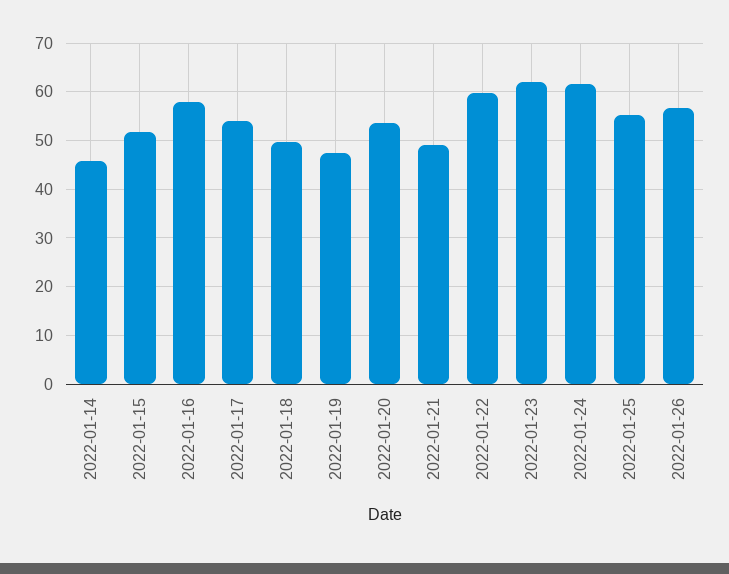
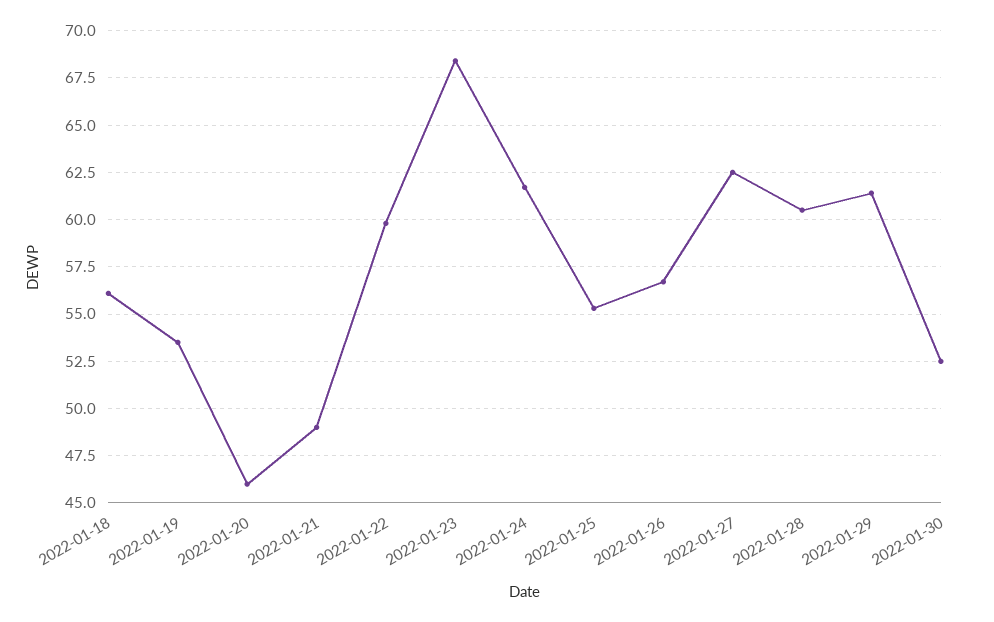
2022-01-14: 46 -> none
2022-01-15: 52 -> none
2022-01-16: 58 -> none
2022-01-17: 54 -> none
2022-01-18: 50 -> 56
2022-01-19: 48 -> 53.5
2022-01-20: 54 -> 46
2022-01-23: 62 -> 68.5
2022-01-27: none -> 62.5
2022-01-28: none -> 60.5
2022-01-29: none -> 61.5
2022-01-30: none -> 52.5

